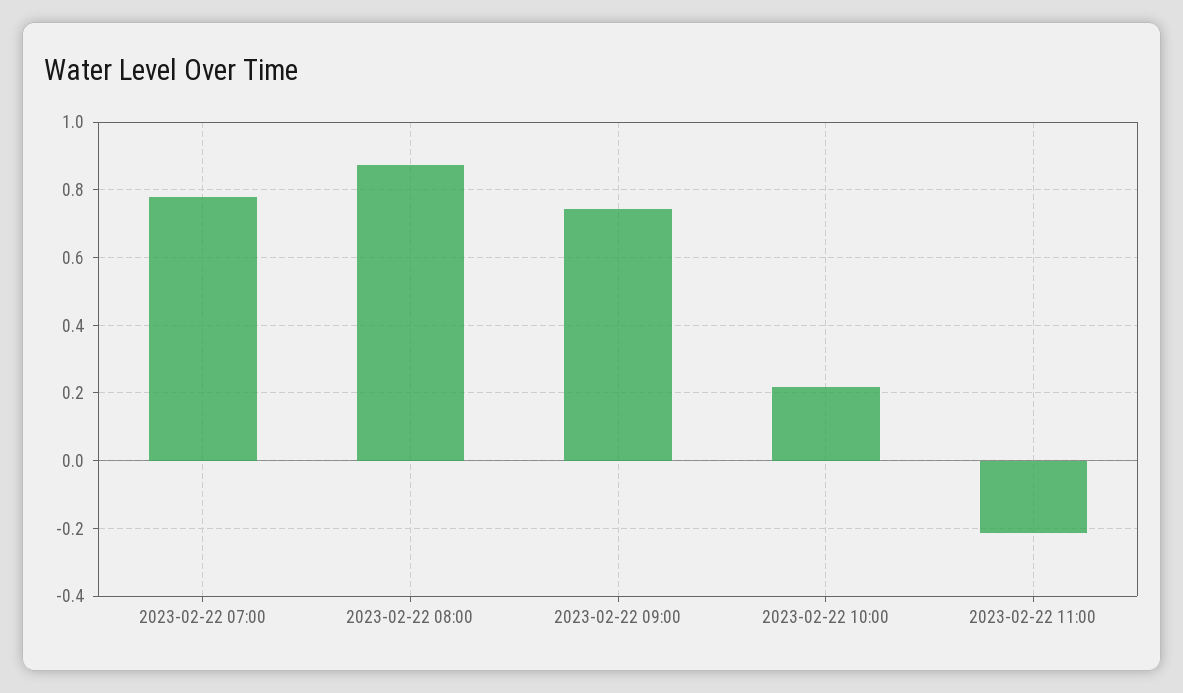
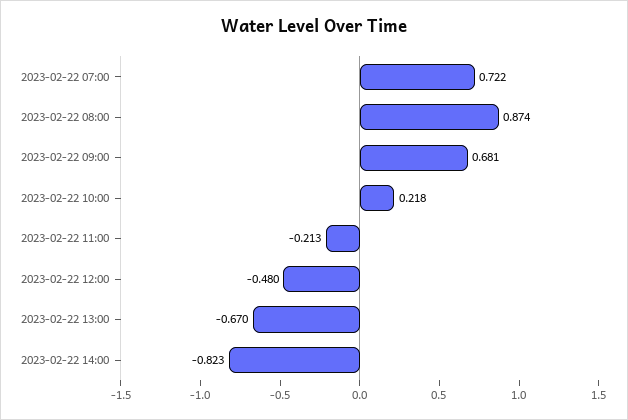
2023-02-22 07:00: 0.78 -> 0.722
2023-02-22 09:00: 0.74 -> 0.681
2023-02-22 12:00: none -> -0.48
2023-02-22 13:00: none -> -0.67
2023-02-22 14:00: none -> -0.823

